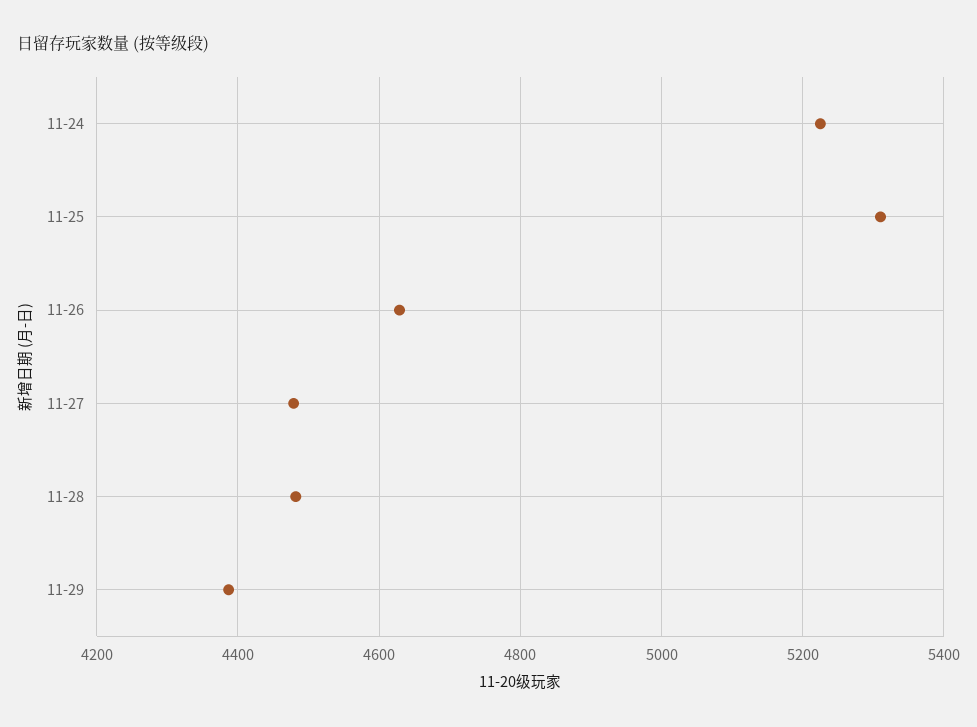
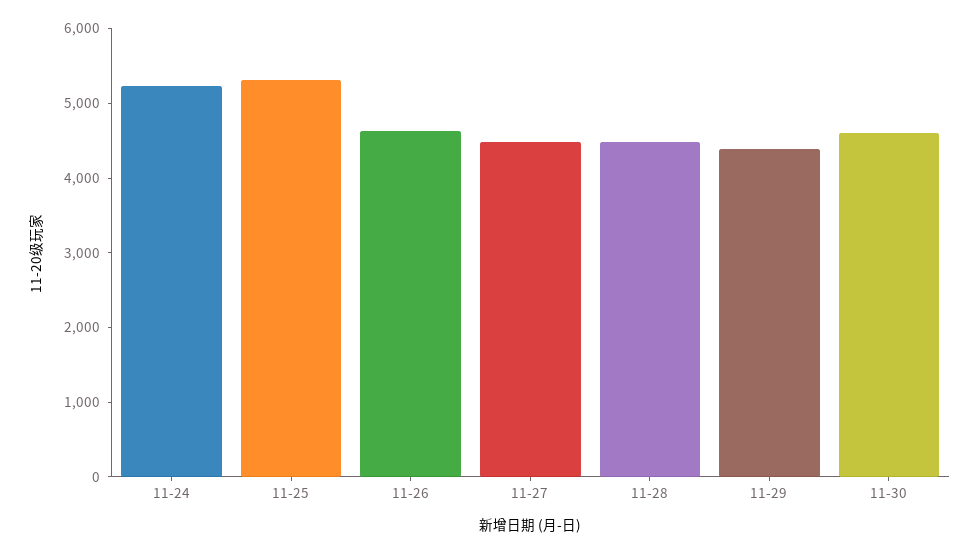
11-30: none -> 4600

